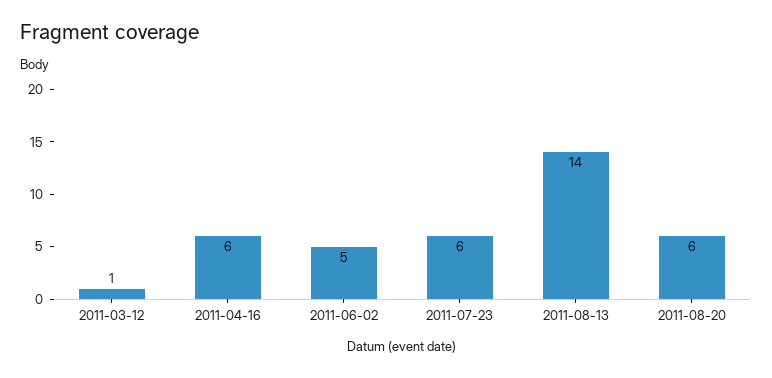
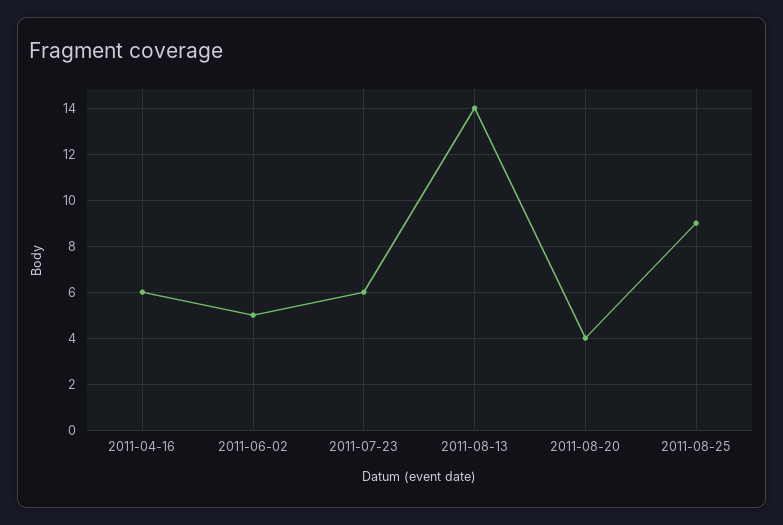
2011-03-12: 1 -> none
2011-08-20: 6 -> 4
2011-08-25: none -> 9

